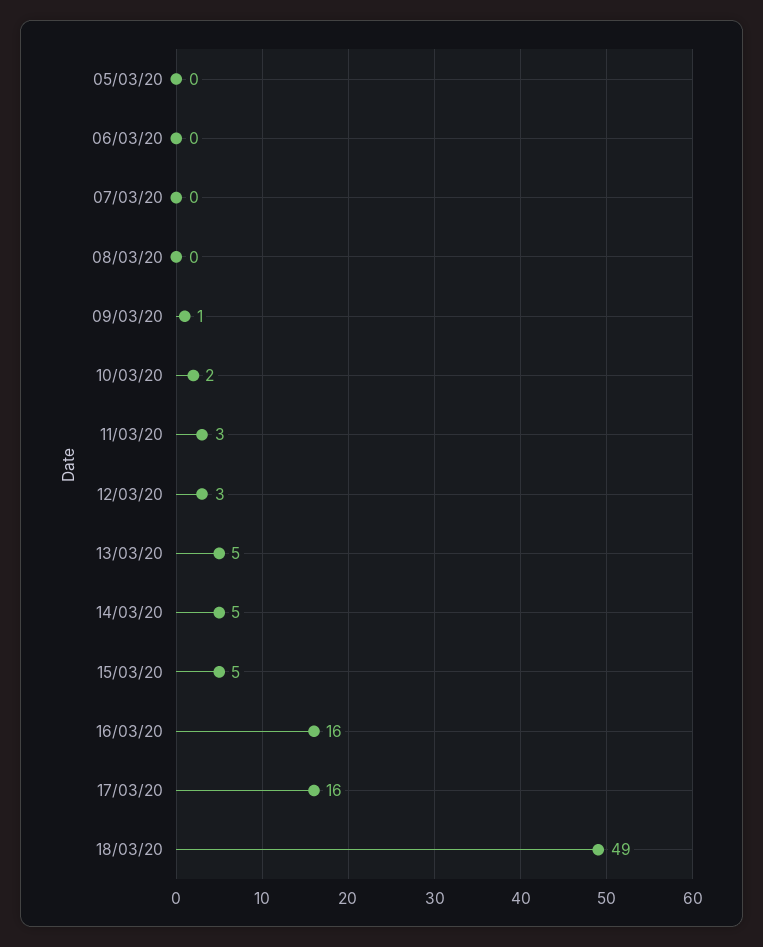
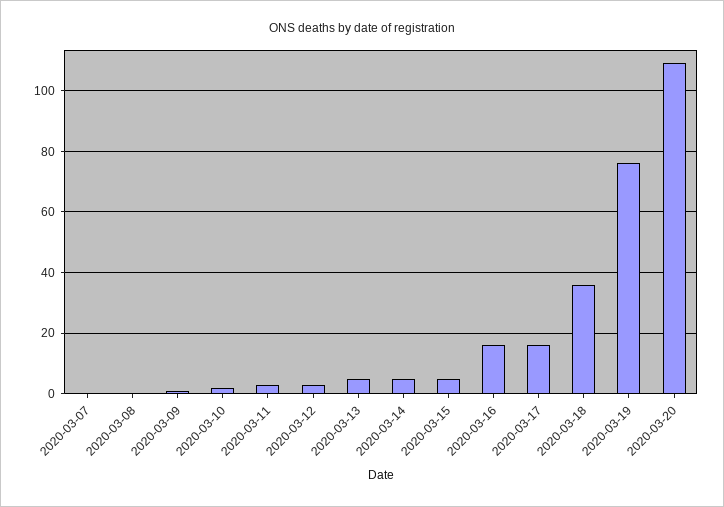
05/03/20: 0 -> none
06/03/20: 0 -> none
18/03/20: 49 -> 35
2020-03-19: none -> 75
2020-03-20: none -> 110

